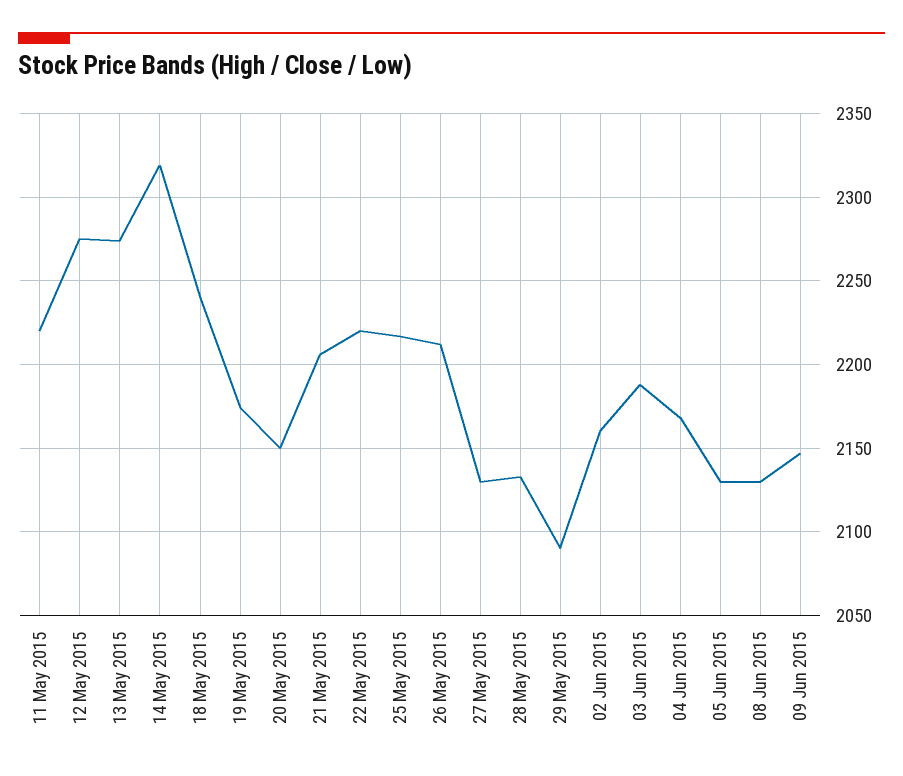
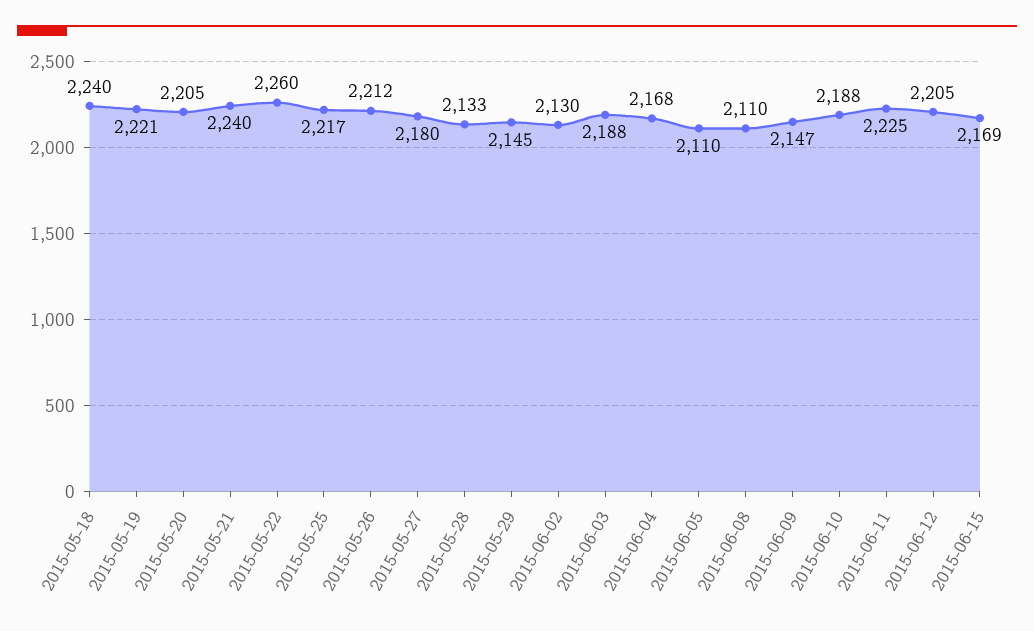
11 May 2015: 2220 -> none
12 May 2015: 2275 -> none
13 May 2015: 2275 -> none
14 May 2015: 2320 -> none
19 May 2015: 2175 -> 2221
20 May 2015: 2150 -> 2205
21 May 2015: 2205 -> 2240
22 May 2015: 2220 -> 2260
27 May 2015: 2130 -> 2180
29 May 2015: 2090 -> 2145
02 Jun 2015: 2160 -> 2130
05 Jun 2015: 2130 -> 2110
08 Jun 2015: 2130 -> 2110
2015-06-10: none -> 2188
2015-06-11: none -> 2225
2015-06-12: none -> 2205
2015-06-15: none -> 2169

